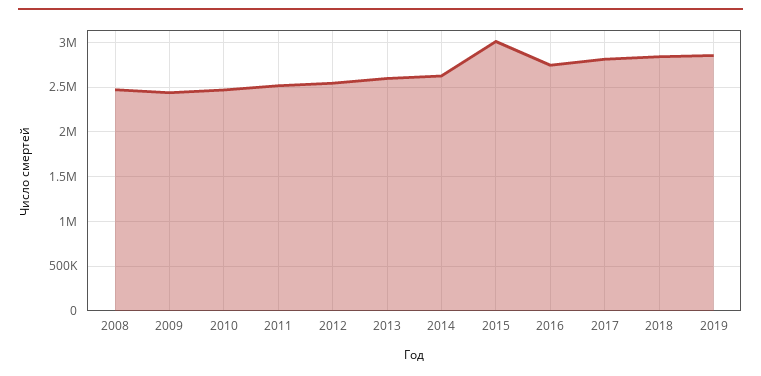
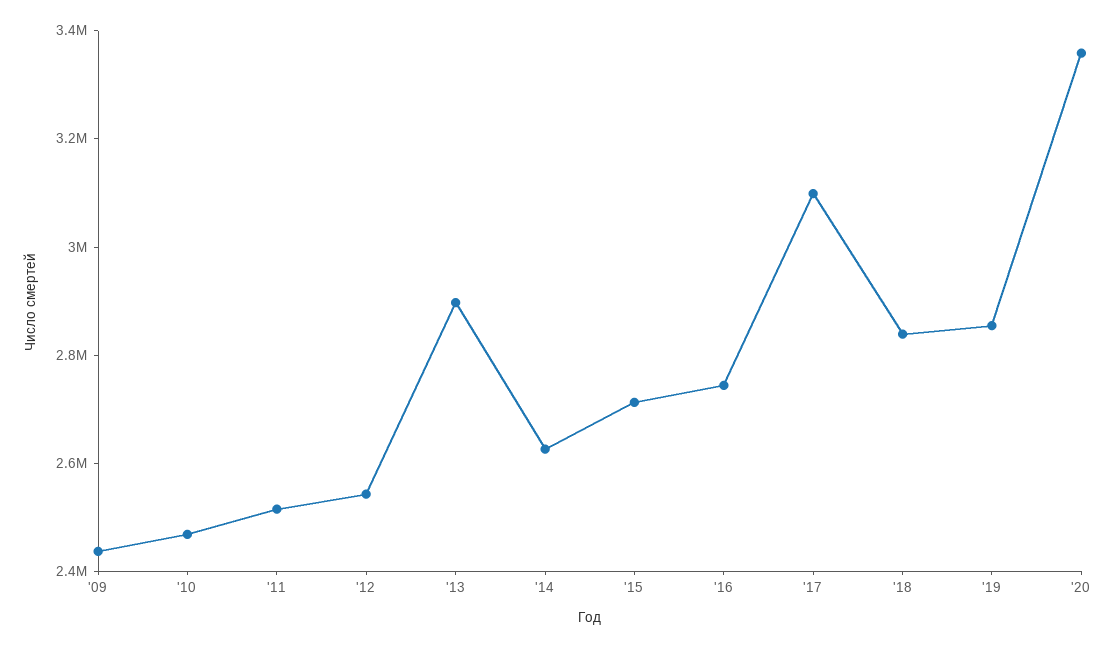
2008: 2500000 -> none
2013: 2600000 -> 2900000
2015: 3000000 -> 2700000
2017: 2800000 -> 3100000
'20: none -> 3350000

